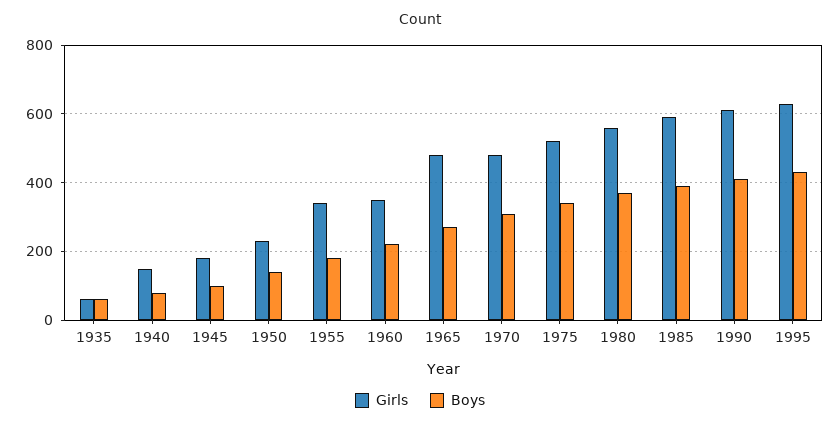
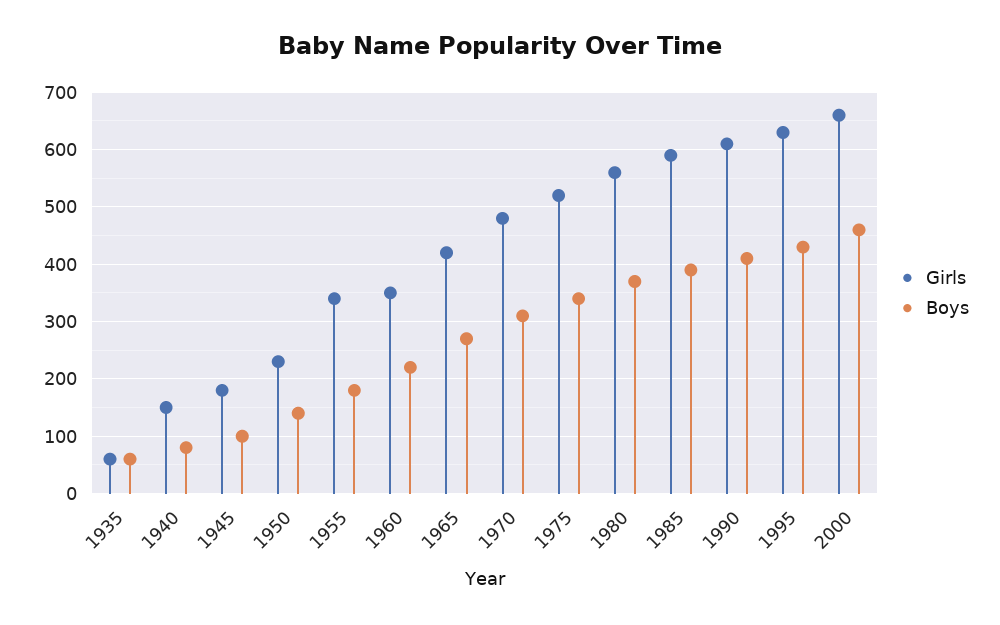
Girls, 1965: 480 -> 420
Girls, 2000: none -> 660
Boys, 2000: none -> 460

